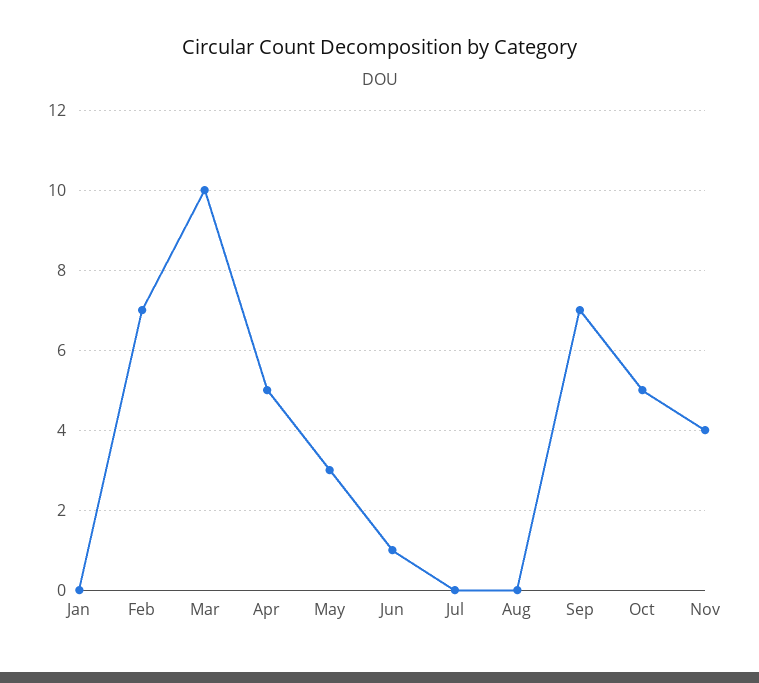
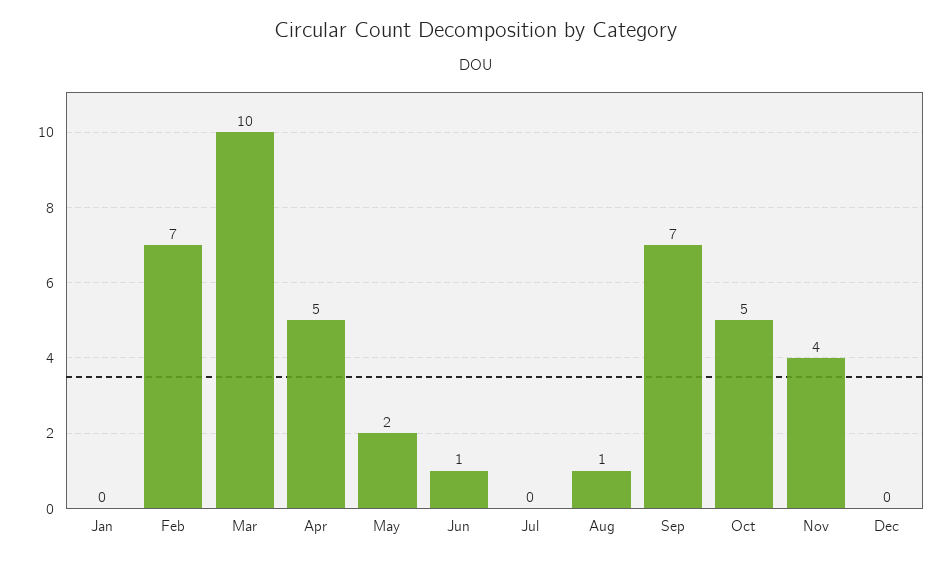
May: 3 -> 2
Aug: 0 -> 1
Dec: none -> 0

